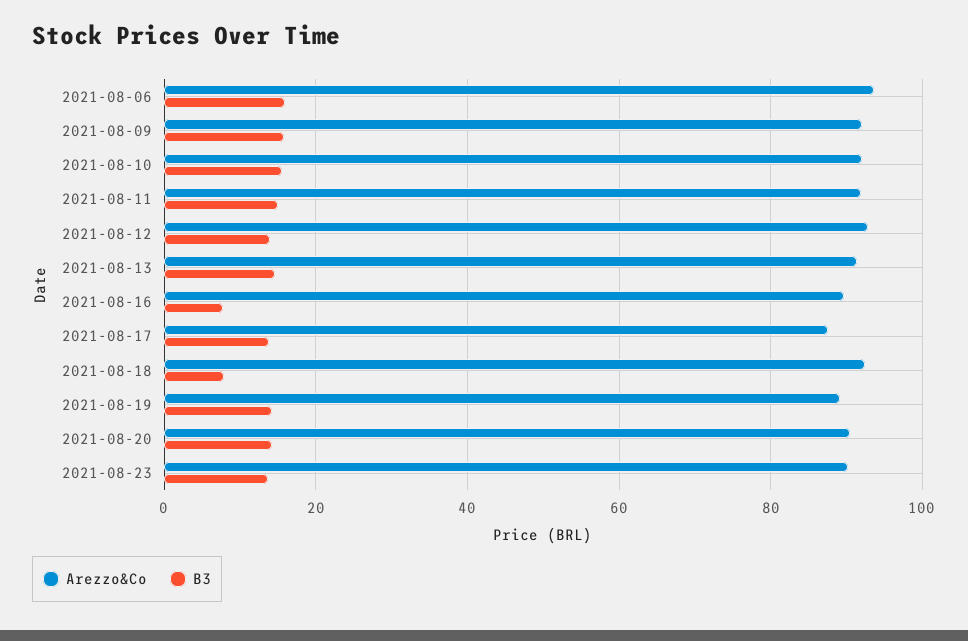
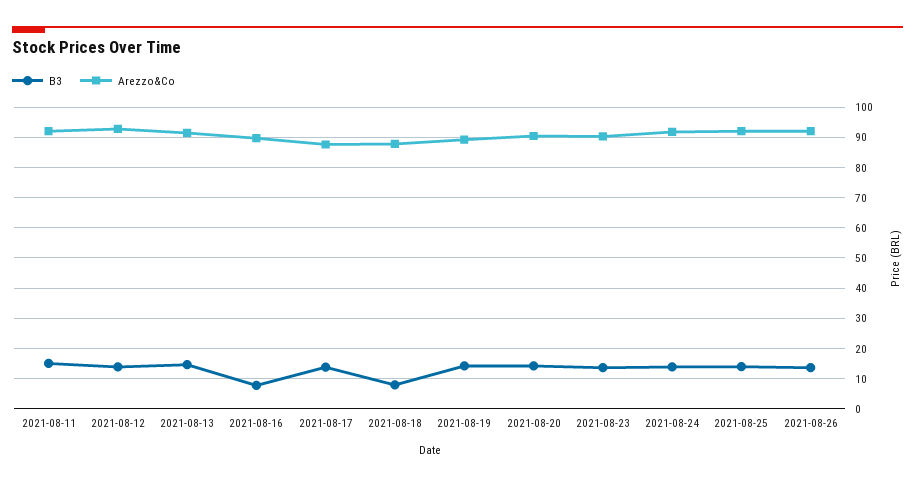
Arezzo&Co, 2021-08-06: 94 -> none
B3, 2021-08-06: 16 -> none
Arezzo&Co, 2021-08-09: 92 -> none
B3, 2021-08-09: 16 -> none
Arezzo&Co, 2021-08-10: 92 -> none
B3, 2021-08-10: 16 -> none
Arezzo&Co, 2021-08-18: 92 -> 88
B3, 2021-08-24: none -> 14
Arezzo&Co, 2021-08-24: none -> 92
B3, 2021-08-25: none -> 14
Arezzo&Co, 2021-08-25: none -> 92
B3, 2021-08-26: none -> 14
Arezzo&Co, 2021-08-26: none -> 92

